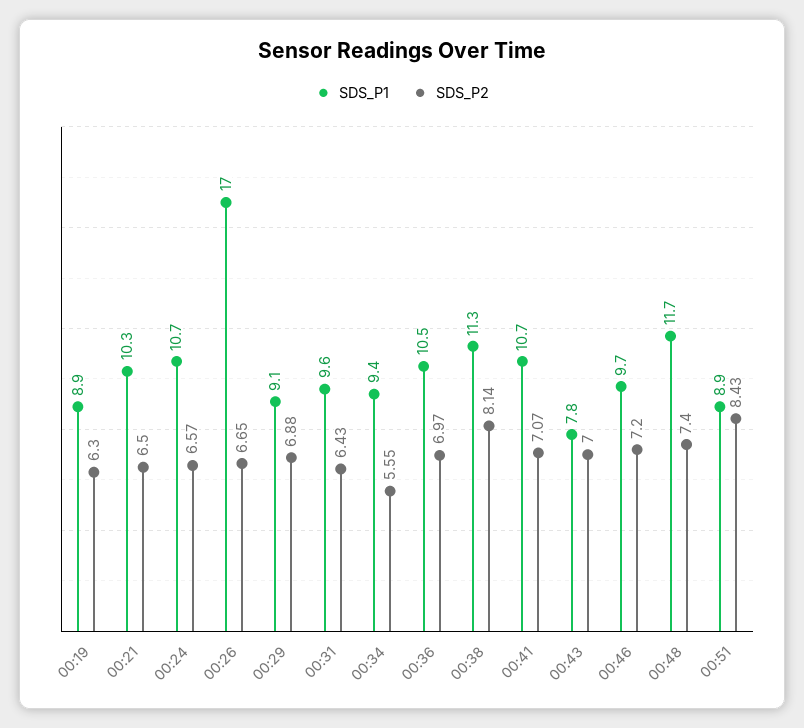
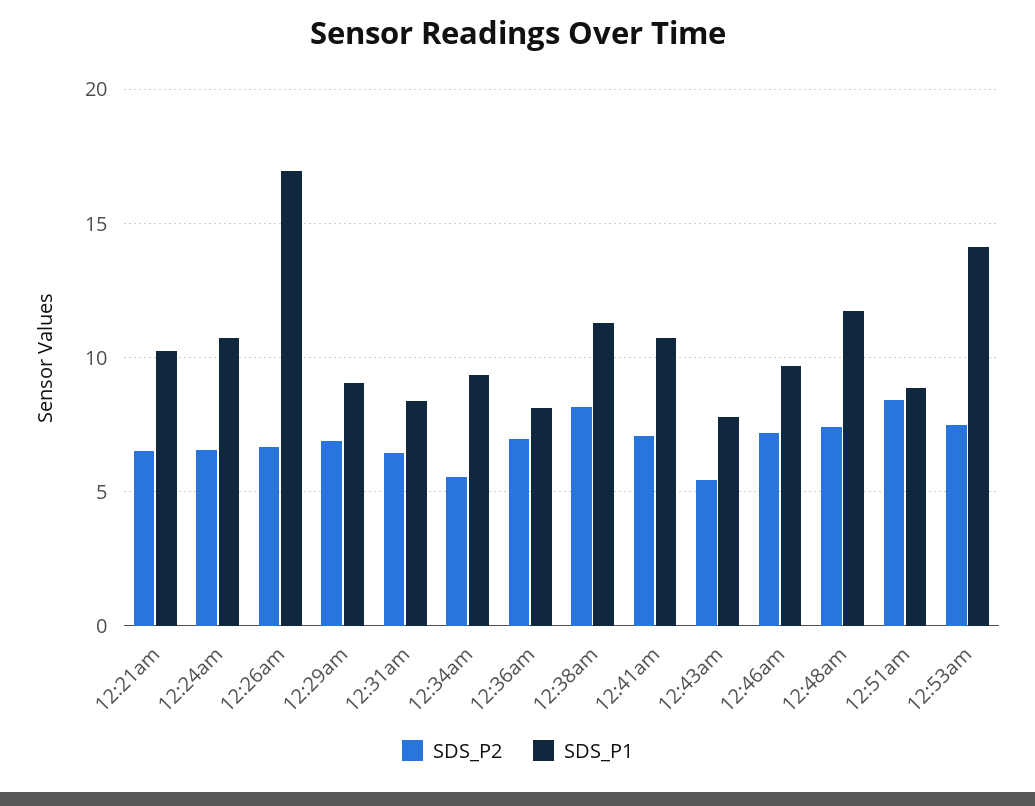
SDS_P1, 00:19: 8.9 -> none
SDS_P2, 00:19: 6.3 -> none
SDS_P1, 00:31: 9.6 -> 8.5
SDS_P1, 00:36: 10.5 -> 8
SDS_P2, 00:43: 7 -> 5.5
SDS_P2, 12:53am: none -> 7.5
SDS_P1, 12:53am: none -> 14

